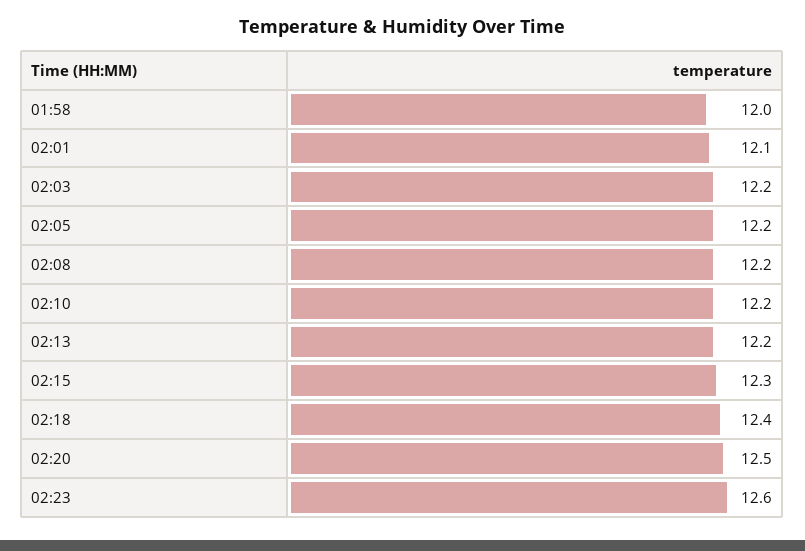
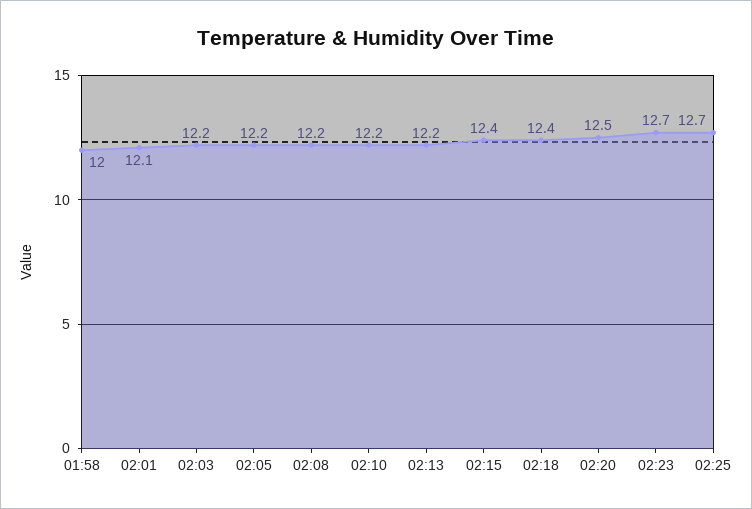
02:15: 12.3 -> 12.4
02:23: 12.6 -> 12.7
02:25: none -> 12.7

